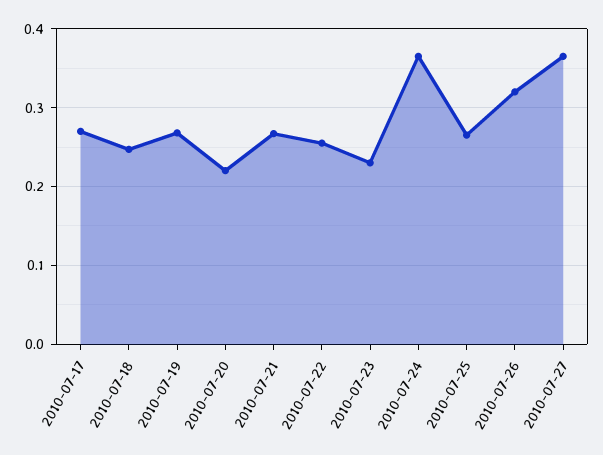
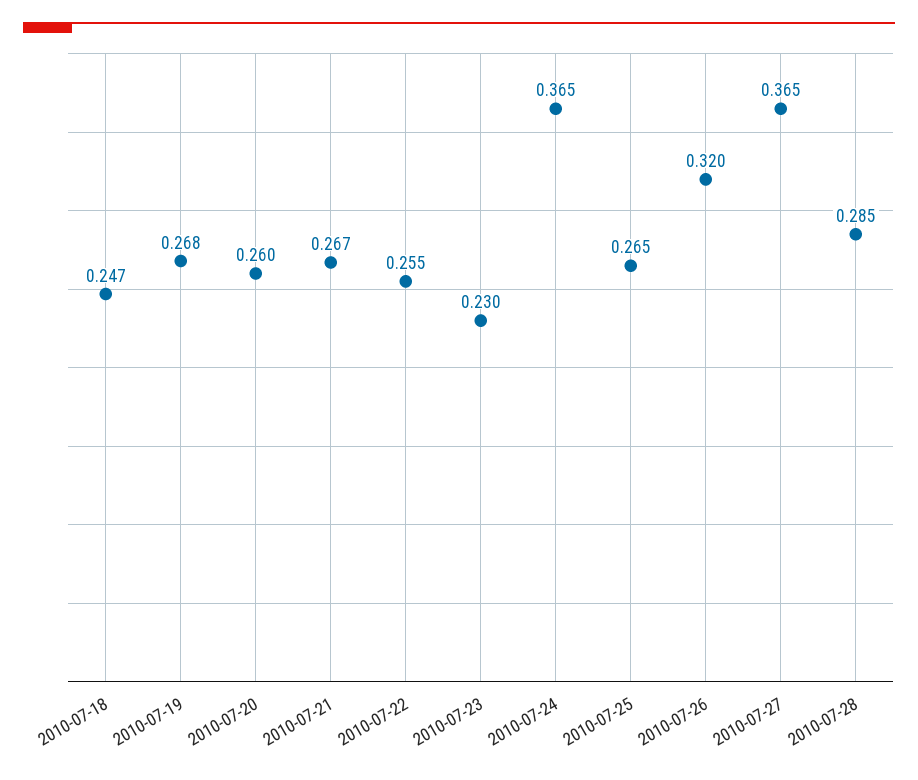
2010-07-17: 0.27 -> none
2010-07-20: 0.22 -> 0.26
2010-07-28: none -> 0.285

